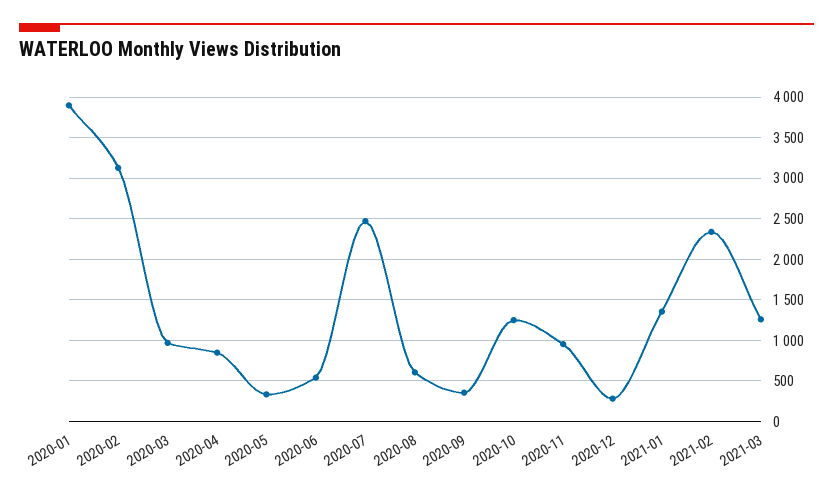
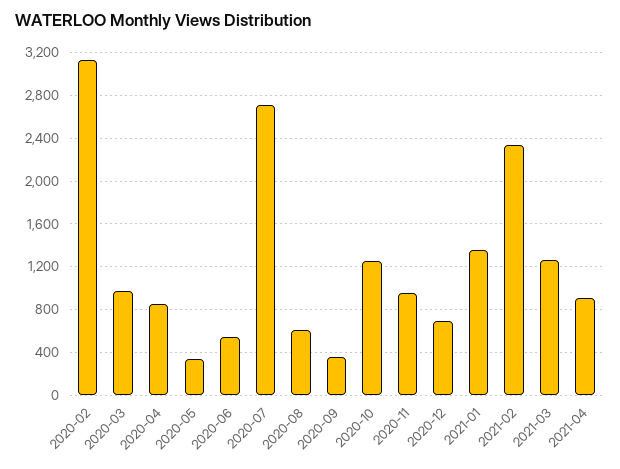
2020-01: 3900 -> none
2020-07: 2500 -> 2700
2020-12: 300 -> 700
2021-04: none -> 900

